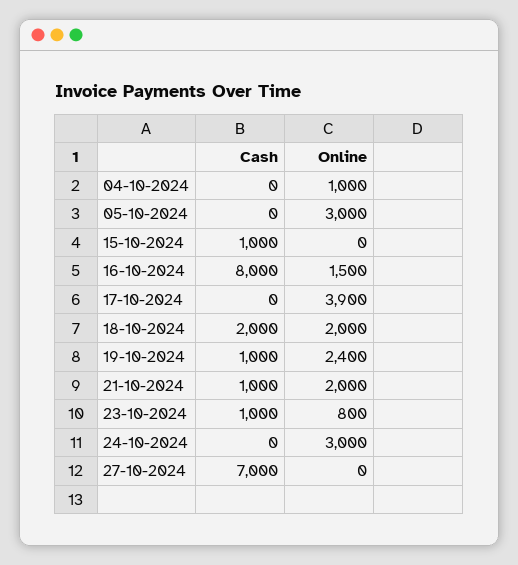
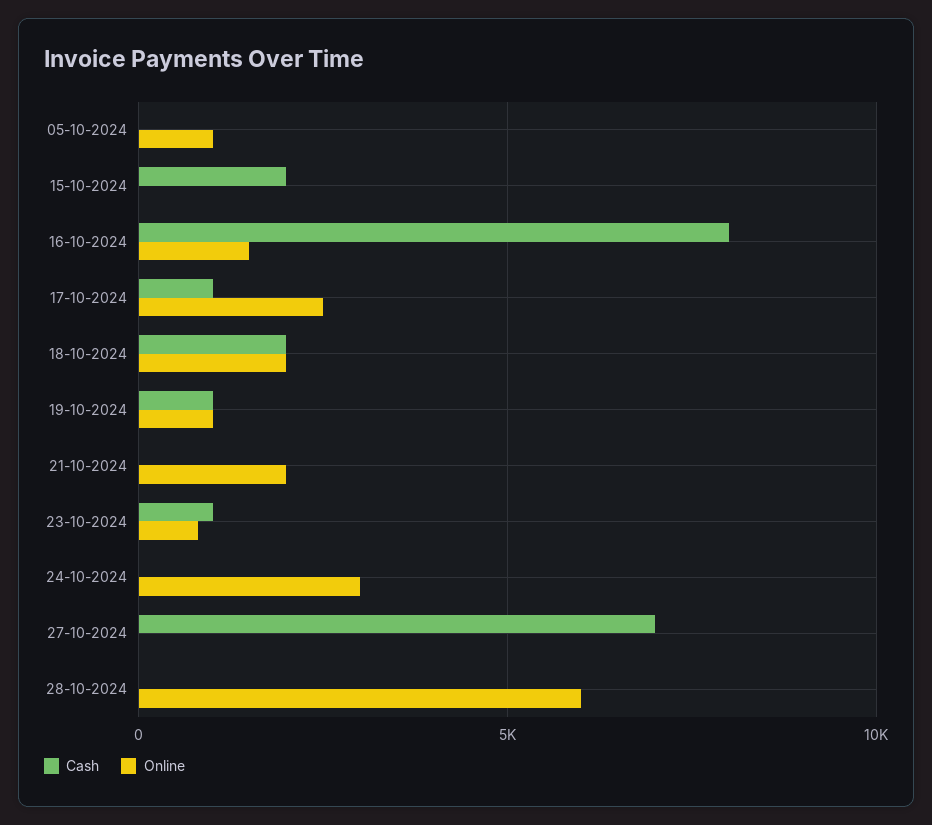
Cash, 04-10-2024: 0 -> none
Online, 04-10-2024: 1000 -> none
Online, 05-10-2024: 3000 -> 1000
Cash, 15-10-2024: 1000 -> 2000
Cash, 17-10-2024: 0 -> 1000
Online, 17-10-2024: 3900 -> 2500
Online, 19-10-2024: 2400 -> 1000
Cash, 21-10-2024: 1000 -> 0
Cash, 28-10-2024: none -> 0
Online, 28-10-2024: none -> 6000

